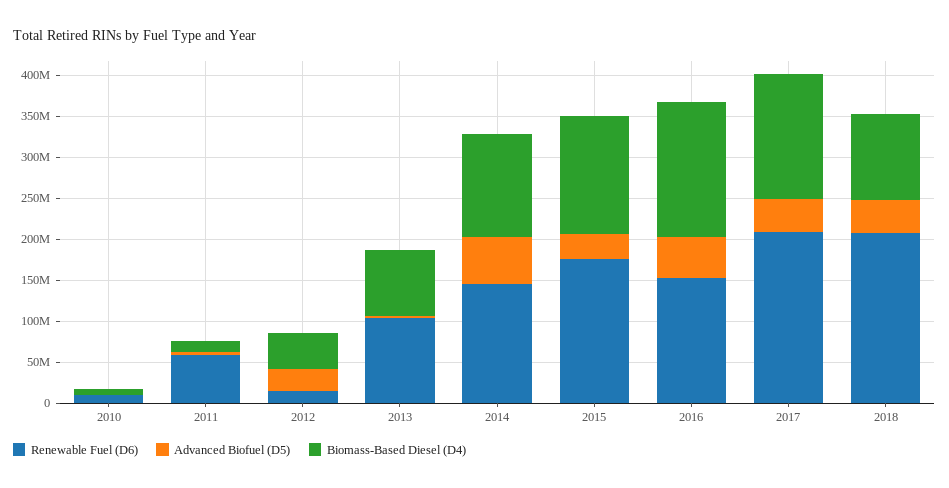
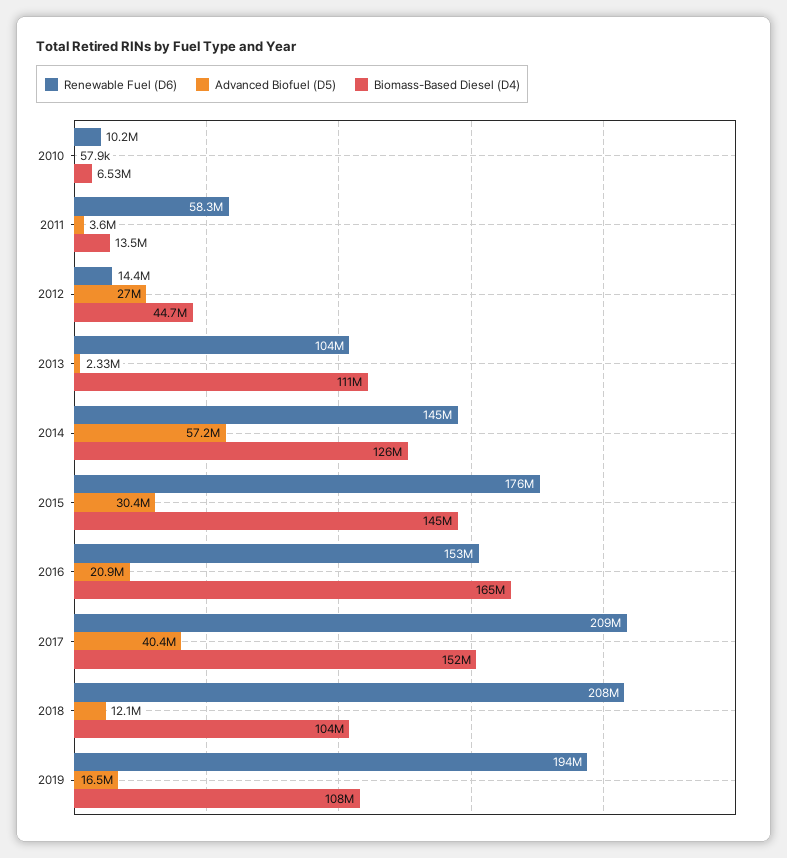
Biomass-Based Diesel (D4), 2013: 80000000 -> 111000000
Advanced Biofuel (D5), 2016: 50000000 -> 20900000
Advanced Biofuel (D5), 2018: 40000000 -> 12100000
Renewable Fuel (D6), 2019: none -> 194000000
Advanced Biofuel (D5), 2019: none -> 16500000
Biomass-Based Diesel (D4), 2019: none -> 108000000

